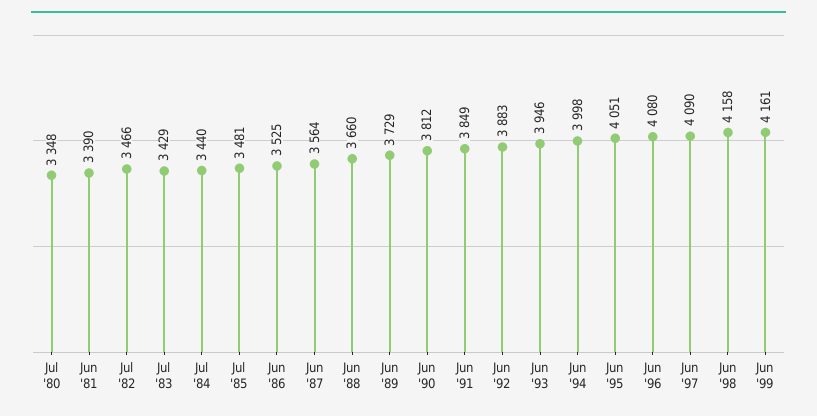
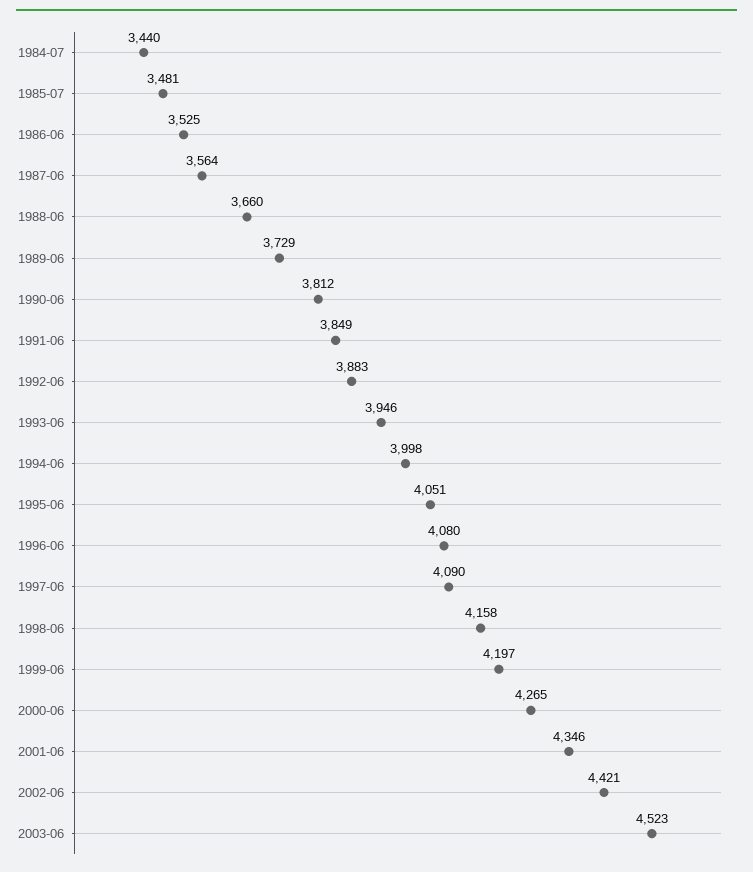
Jul '80: 3348 -> none
Jun '81: 3390 -> none
Jul '82: 3466 -> none
Jul '83: 3429 -> none
Jun '99: 4161 -> 4197
2000-06: none -> 4265
2001-06: none -> 4346
2002-06: none -> 4421
2003-06: none -> 4523

